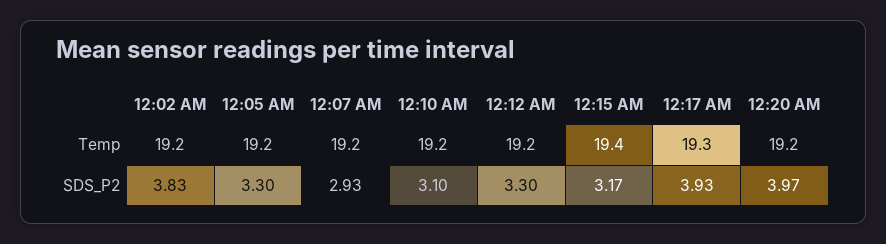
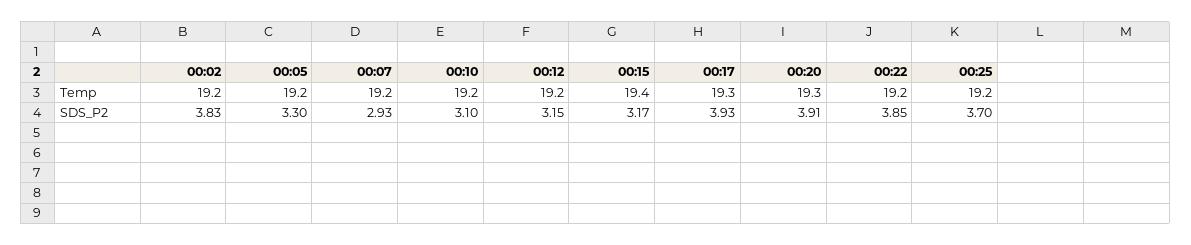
12:20 AM, Temp: 19.2 -> 19.3
12:12 AM, SDS_P2: 3.3 -> 3.15
12:20 AM, SDS_P2: 3.97 -> 3.91
00:22, Temp: none -> 19.2
00:25, Temp: none -> 19.2
00:22, SDS_P2: none -> 3.85
00:25, SDS_P2: none -> 3.7

